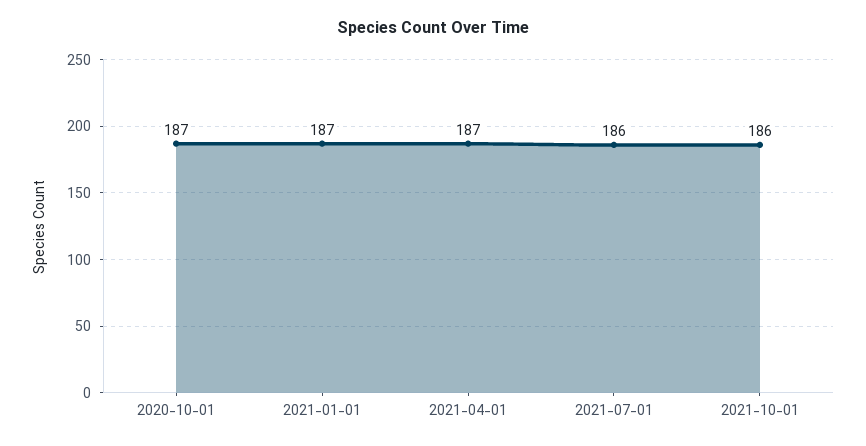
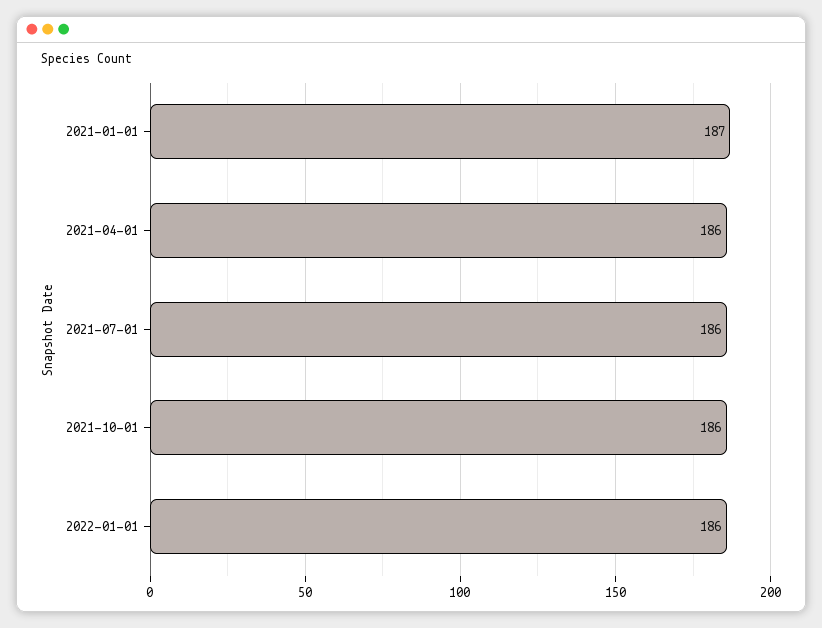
2020-10-01: 187 -> none
2021-04-01: 187 -> 186
2022-01-01: none -> 186

